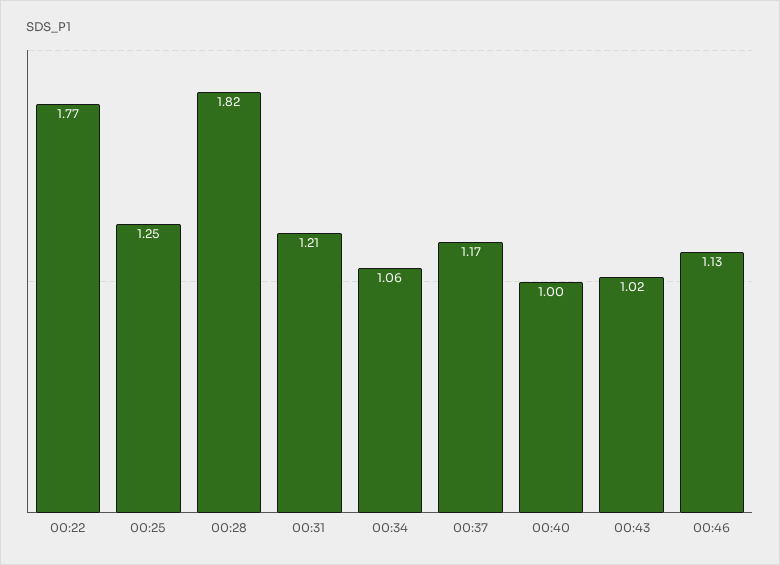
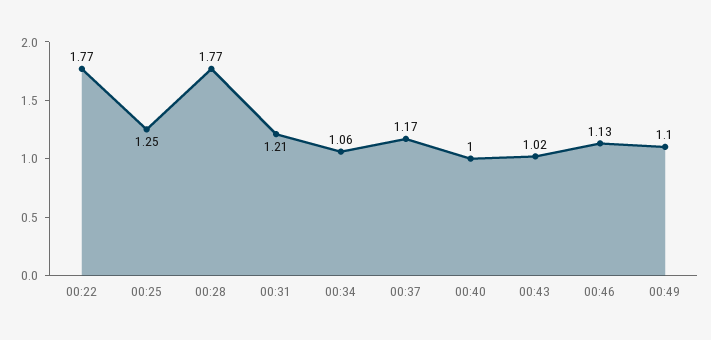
00:28: 1.82 -> 1.77
00:49: none -> 1.1

